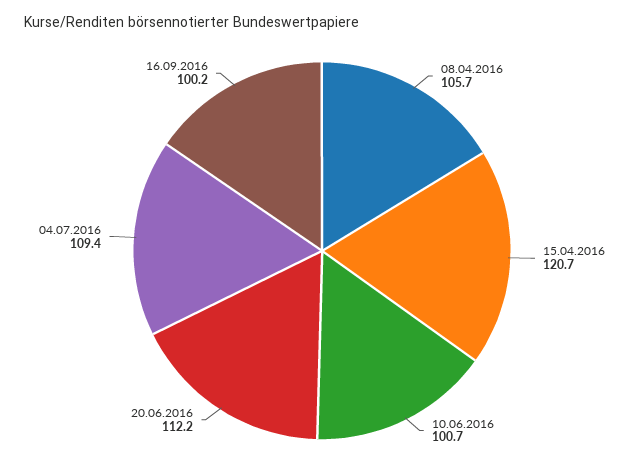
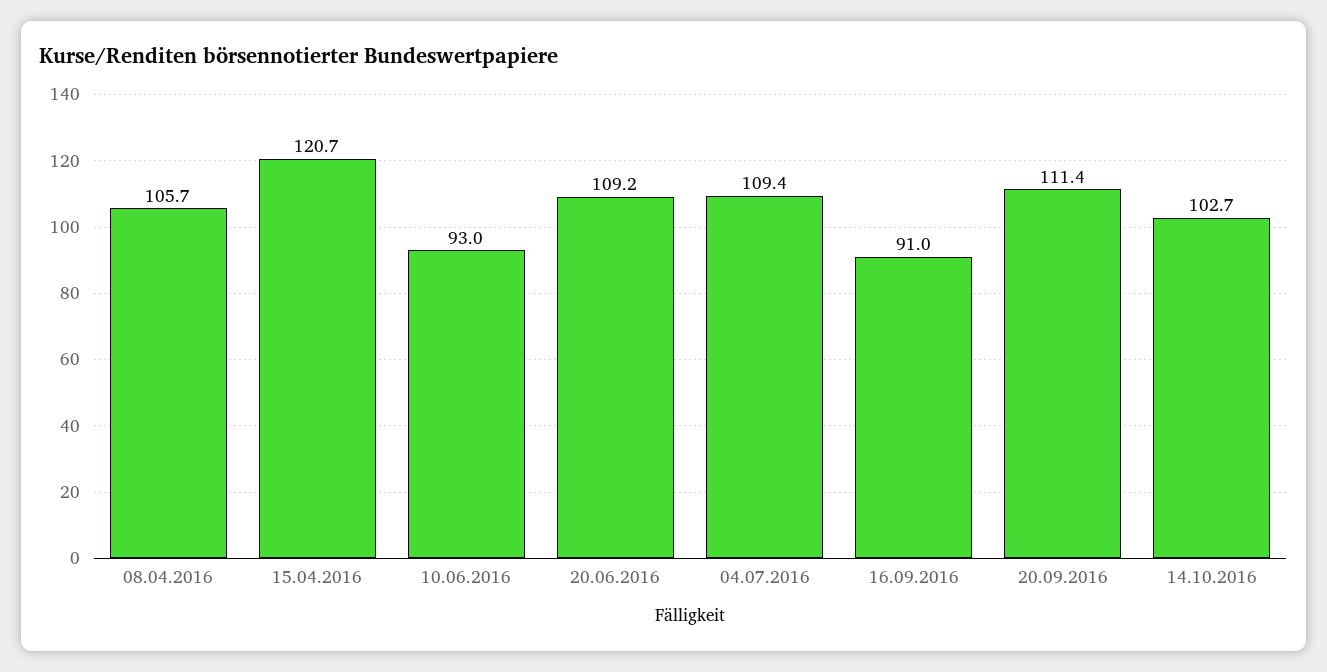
10.06.2016: 100.7 -> 93
20.06.2016: 112.2 -> 109.2
16.09.2016: 100.2 -> 91
20.09.2016: none -> 111.4
14.10.2016: none -> 102.7

